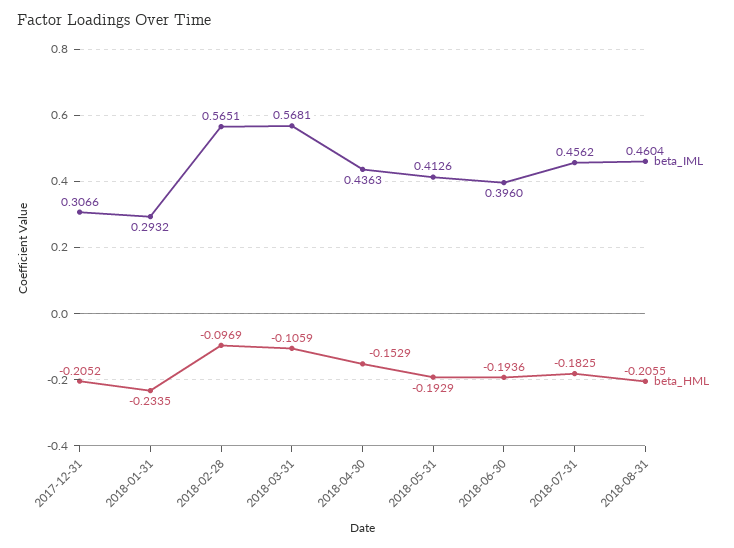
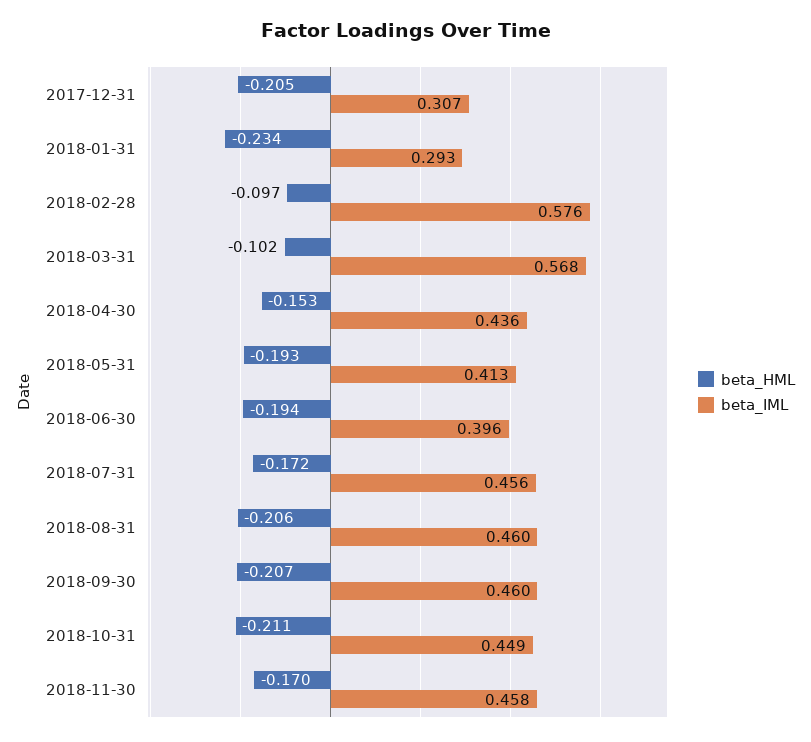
beta_IML, 2018-02-28: 0.5651 -> 0.576
beta_HML, 2018-03-31: -0.1059 -> -0.102
beta_HML, 2018-07-31: -0.1825 -> -0.172
beta_HML, 2018-09-30: none -> -0.207
beta_IML, 2018-09-30: none -> 0.46
beta_HML, 2018-10-31: none -> -0.211
beta_IML, 2018-10-31: none -> 0.449
beta_HML, 2018-11-30: none -> -0.17
beta_IML, 2018-11-30: none -> 0.458

